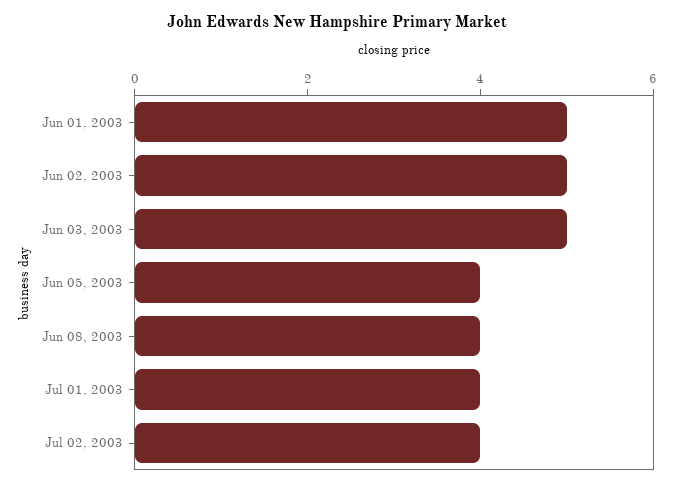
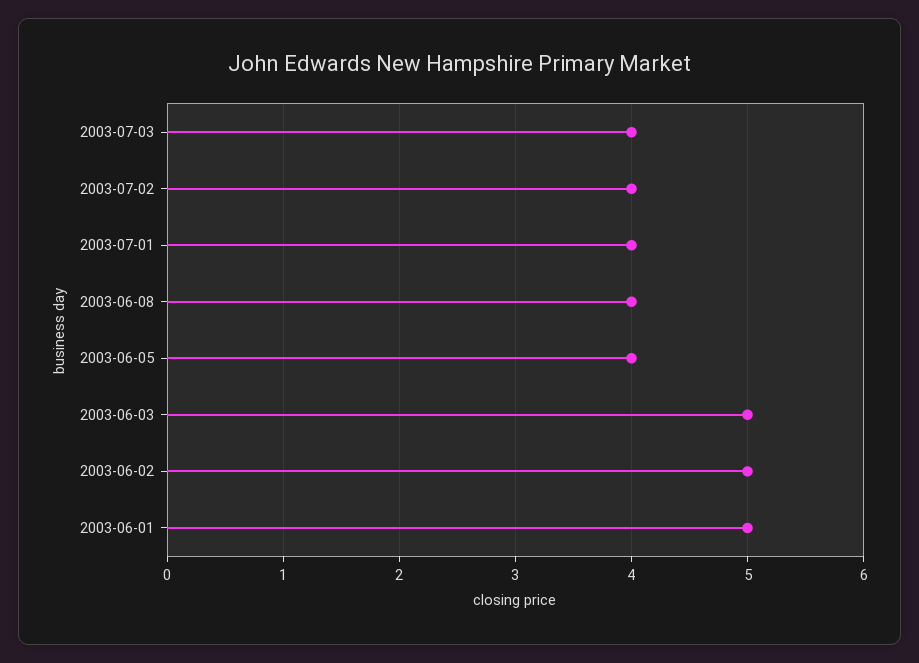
2003-07-03: none -> 4

